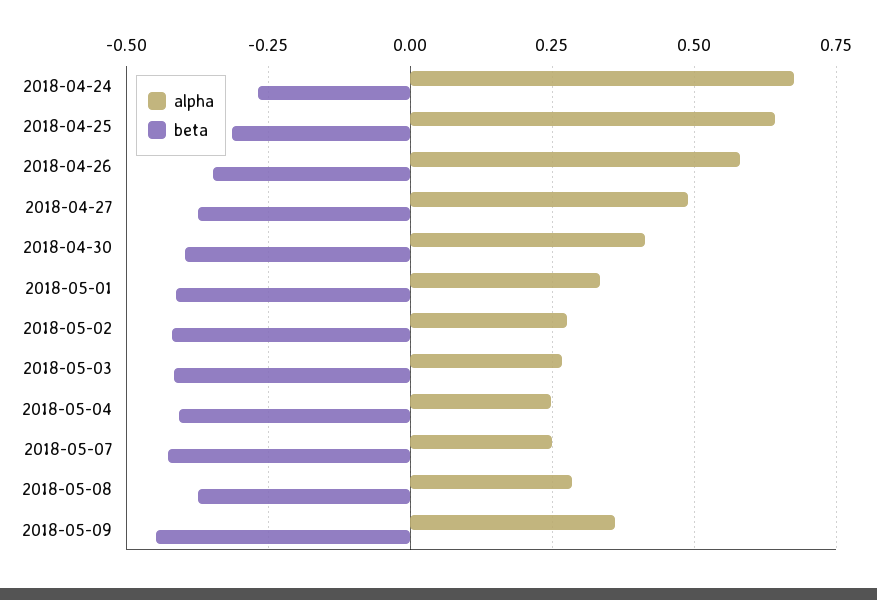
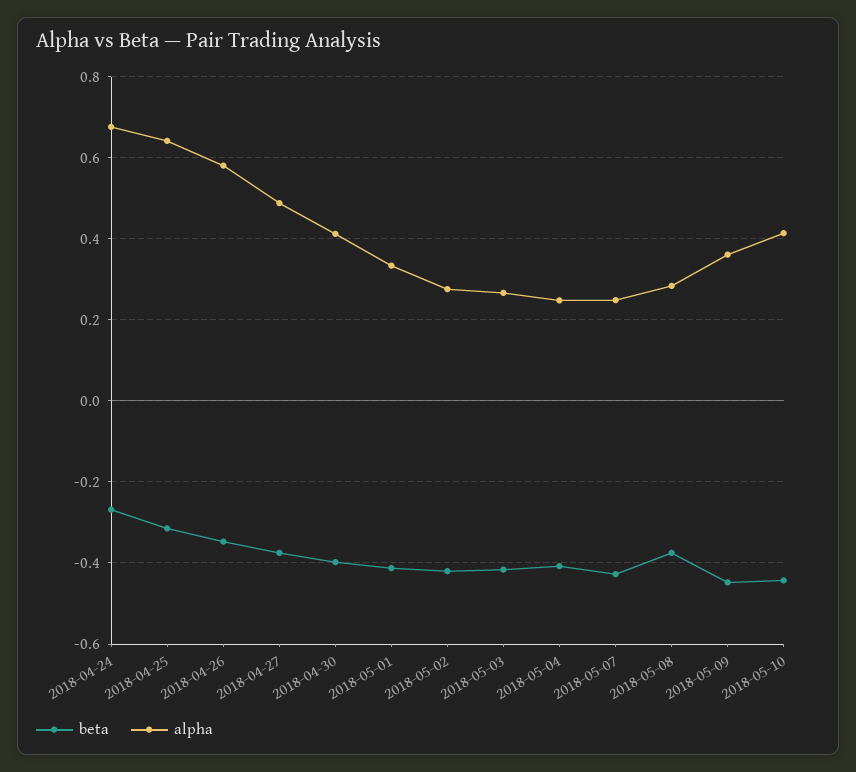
beta, 2018-05-10: none -> -0.44
alpha, 2018-05-10: none -> 0.42

